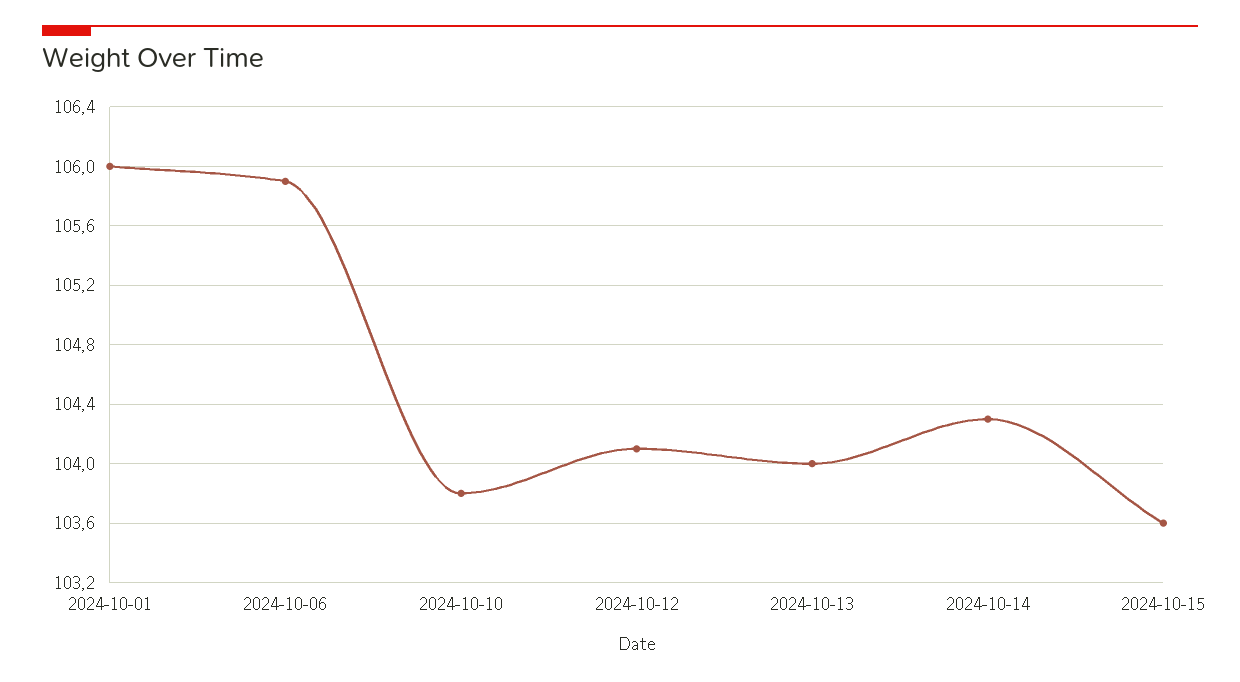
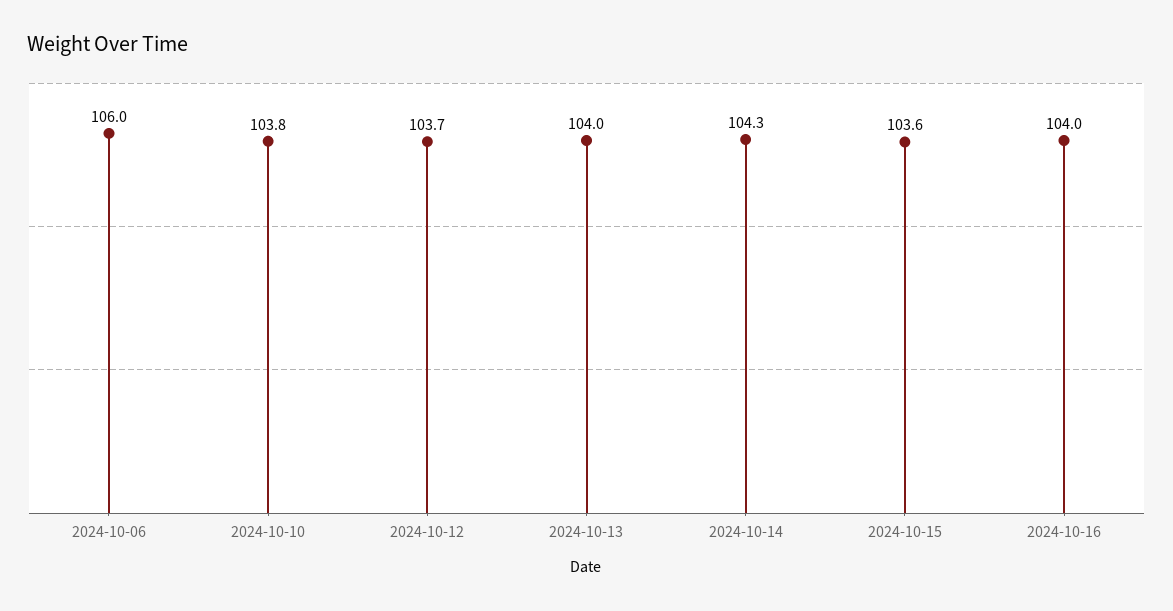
2024-10-01: 106 -> none
2024-10-06: 105.9 -> 106
2024-10-12: 104.1 -> 103.7
2024-10-16: none -> 104

